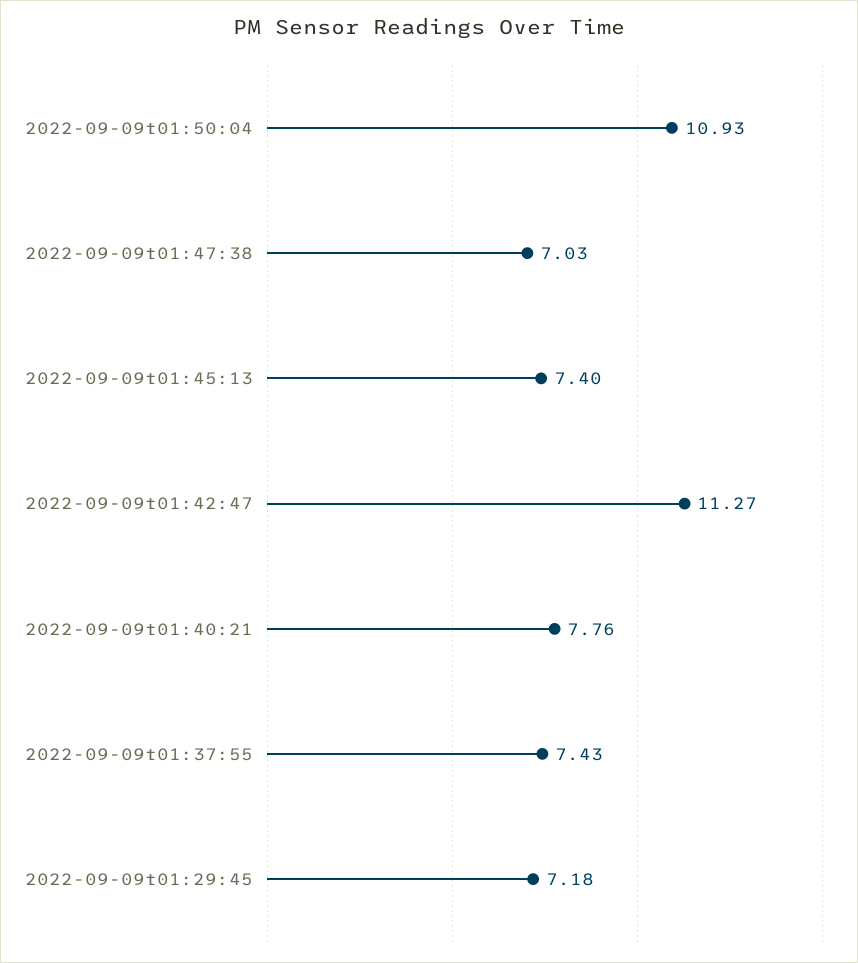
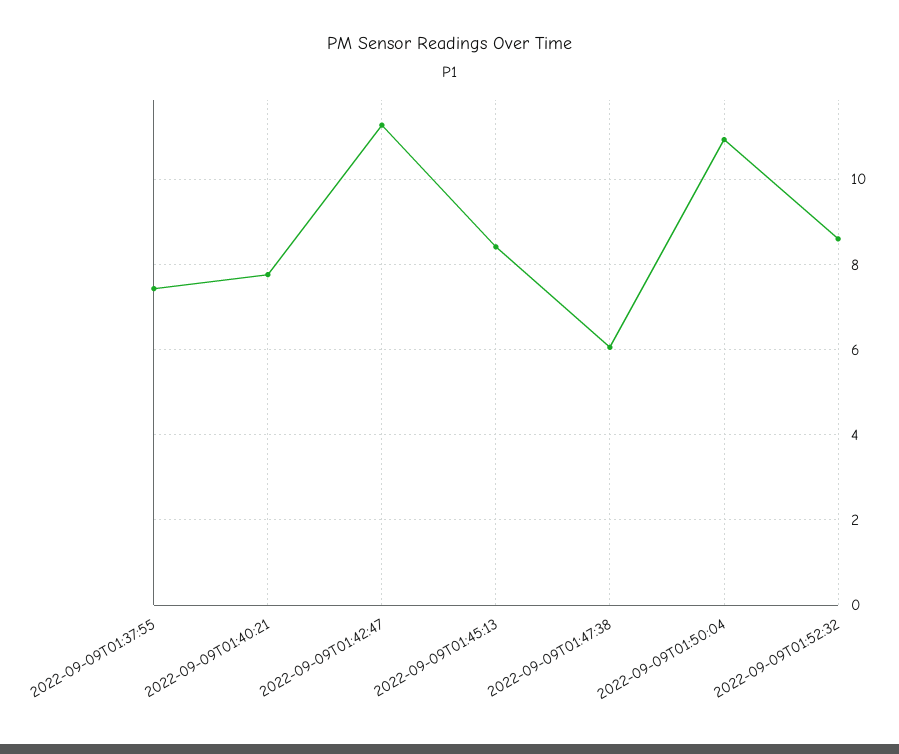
2022-09-09t01:47:38: 7.03 -> 6
2022-09-09t01:45:13: 7.4 -> 8.4
2022-09-09t01:29:45: 7.18 -> none
2022-09-09T01:52:32: none -> 8.6

